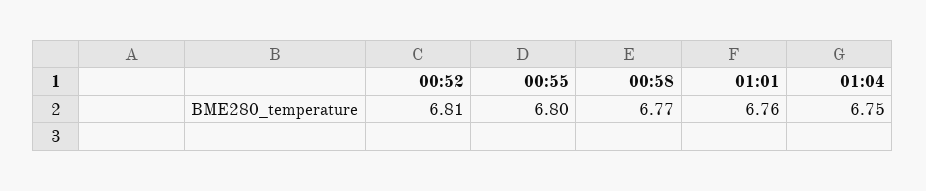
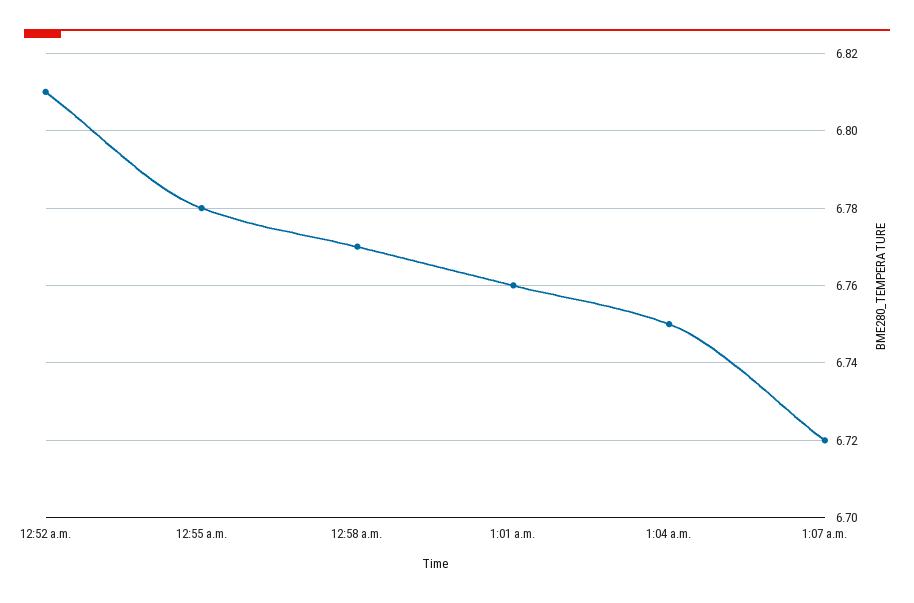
00:55: 6.8 -> 6.78
1:07 a.m.: none -> 6.72

